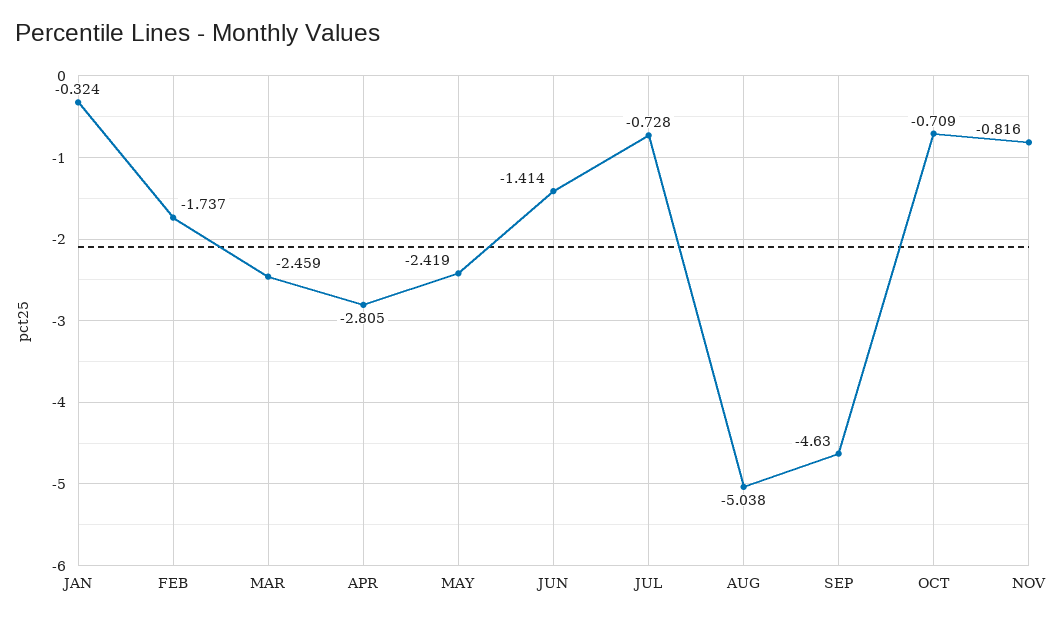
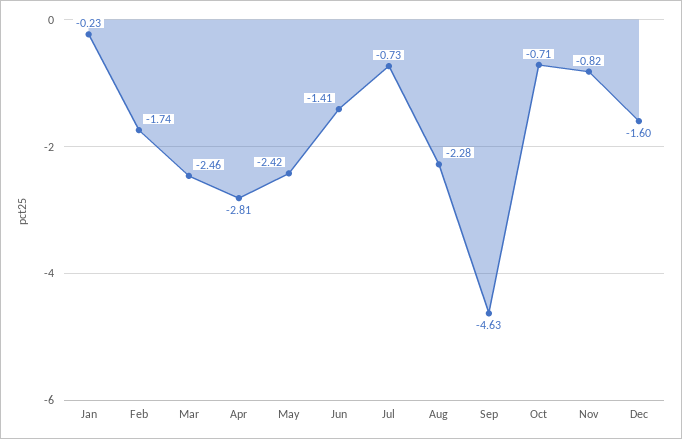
JAN: -0.324 -> -0.23
AUG: -5.038 -> -2.28
Dec: none -> -1.6

